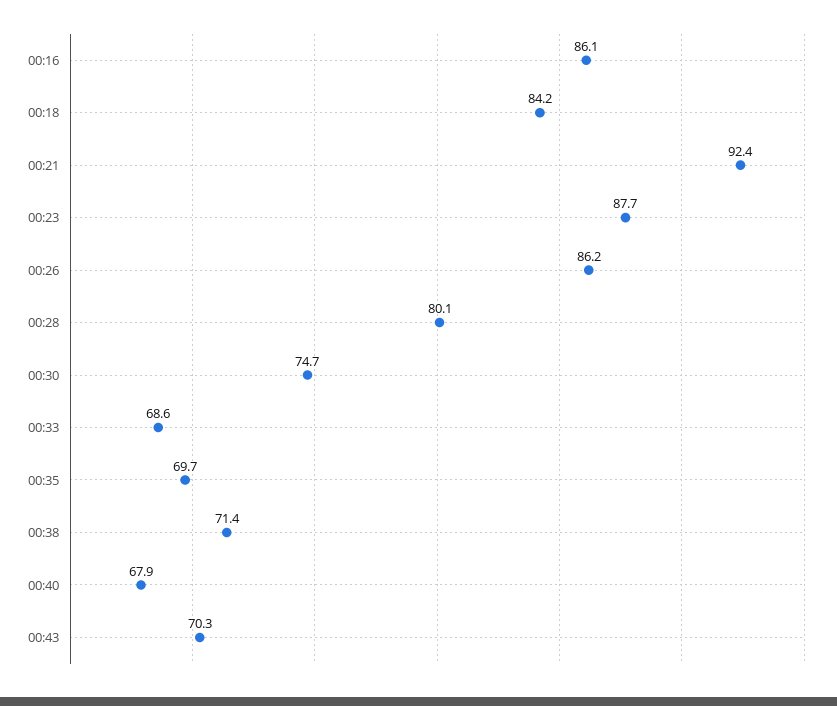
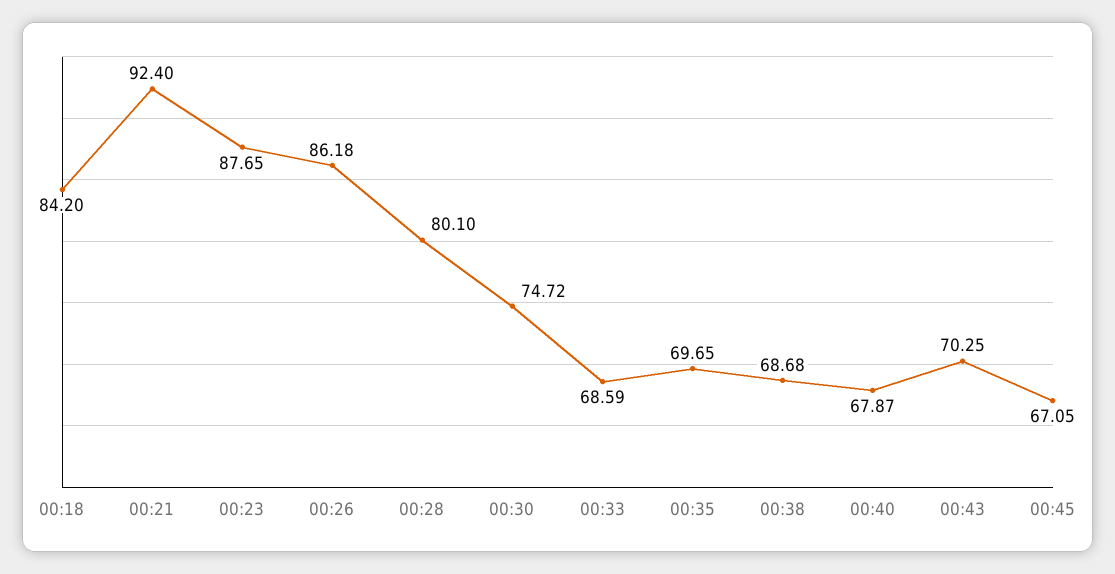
00:16: 86.1 -> none
00:38: 71.4 -> 68.68
00:45: none -> 67.05

